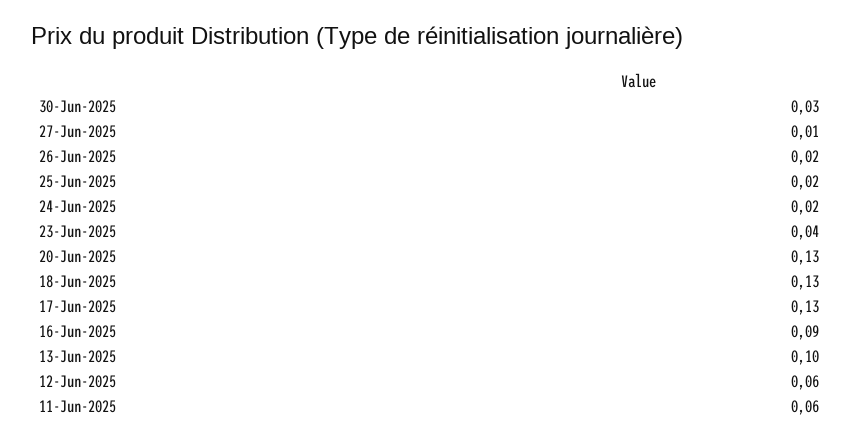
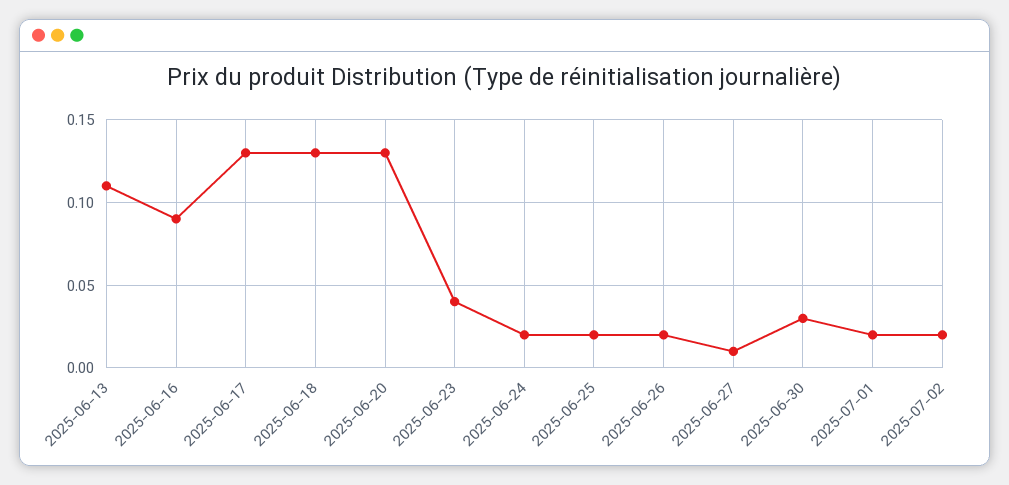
13-Jun-2025: 0.1 -> 0.11
12-Jun-2025: 0.06 -> none
11-Jun-2025: 0.06 -> none
2025-07-01: none -> 0.02
2025-07-02: none -> 0.02

